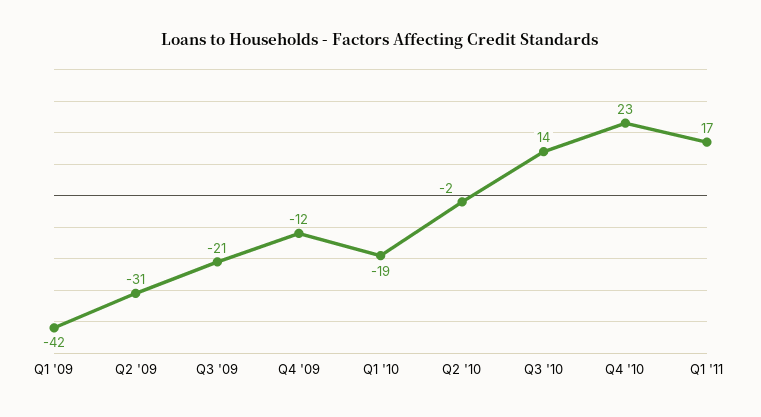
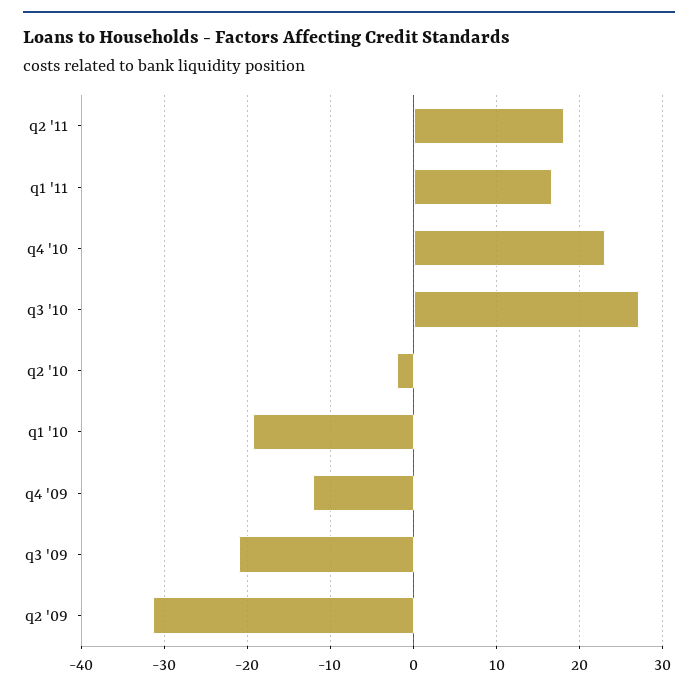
Q1 '09: -42 -> none
Q3 '10: 14 -> 27
q2 '11: none -> 18

